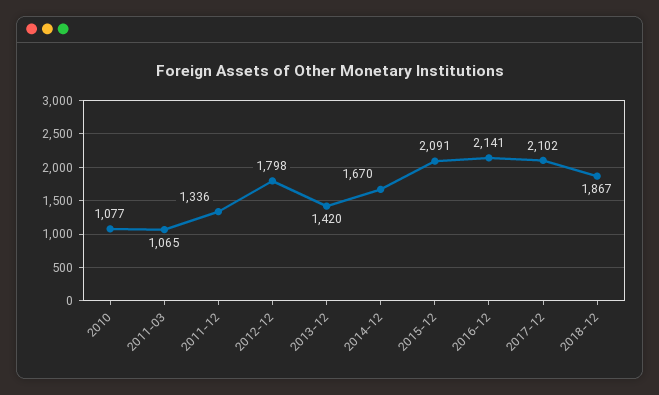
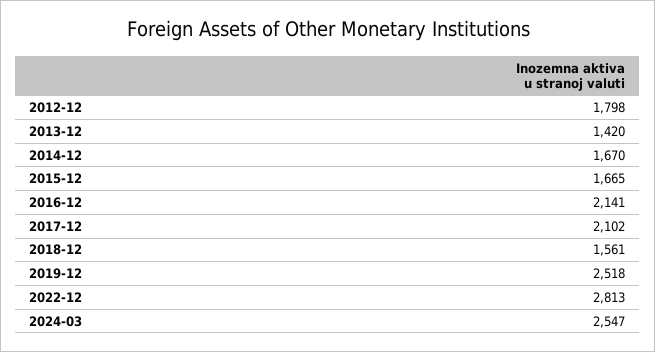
2010: 1077 -> none
2011-03: 1065 -> none
2011-12: 1336 -> none
2015-12: 2091 -> 1665
2018-12: 1867 -> 1561
2019-12: none -> 2518
2022-12: none -> 2813
2024-03: none -> 2547

